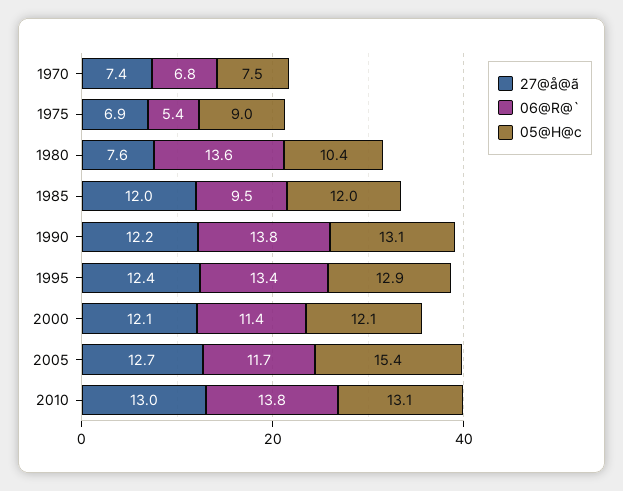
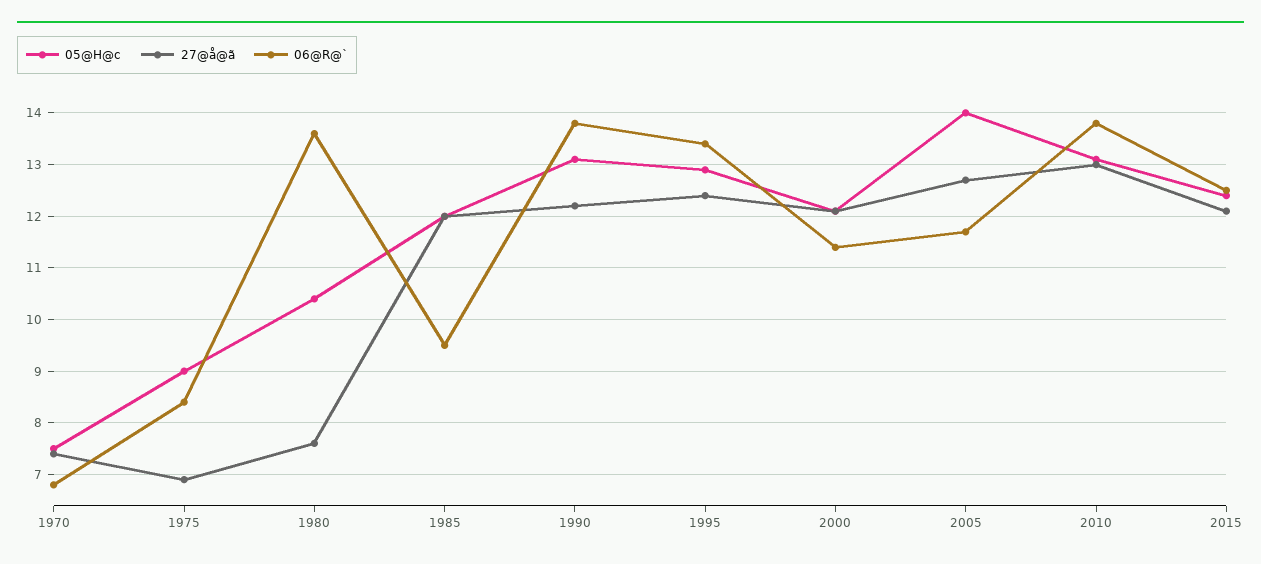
06@R@`, 1975: 5.4 -> 8.5
05@H@c, 2005: 15.4 -> 14
05@H@c, 2015: none -> 12.5
27@å@ã, 2015: none -> 12
06@R@`, 2015: none -> 12.5

